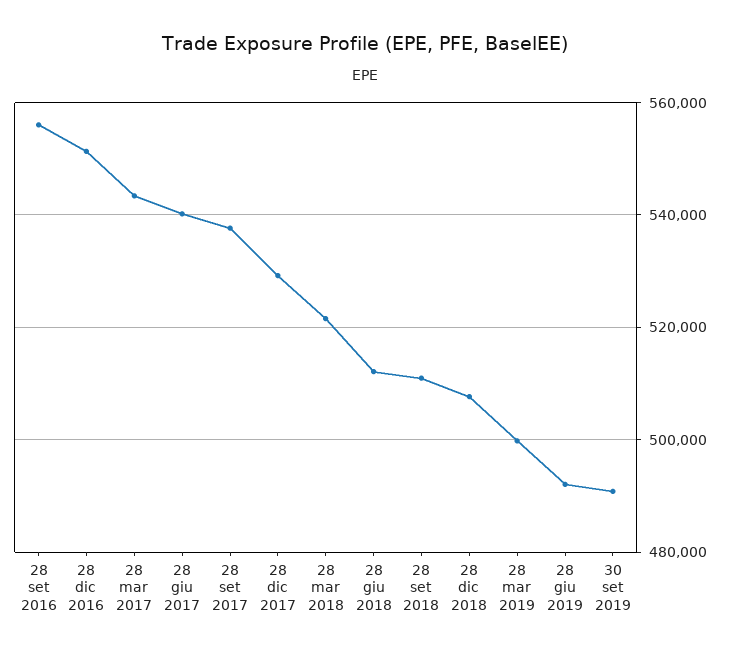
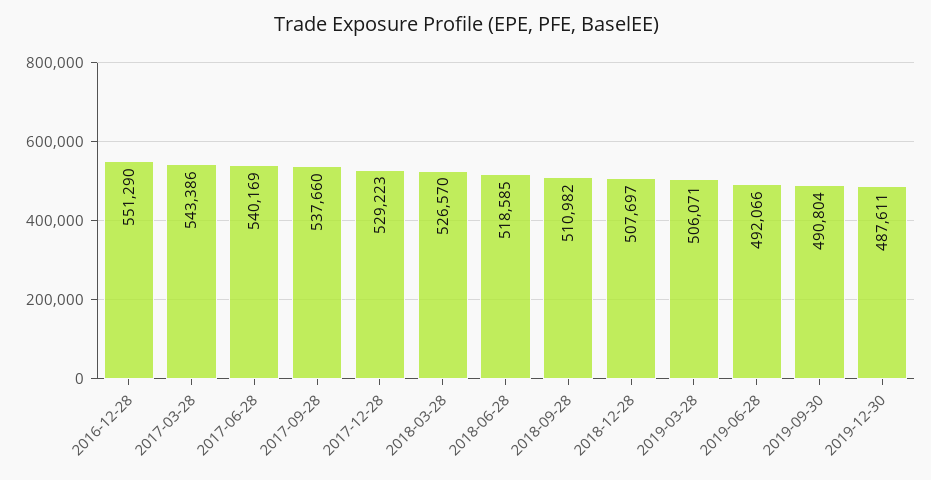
28 set 2016: 556000 -> none
28 mar 2018: 522000 -> 526570
28 giu 2018: 512000 -> 518585
28 mar 2019: 500000 -> 506071
2019-12-30: none -> 487611

